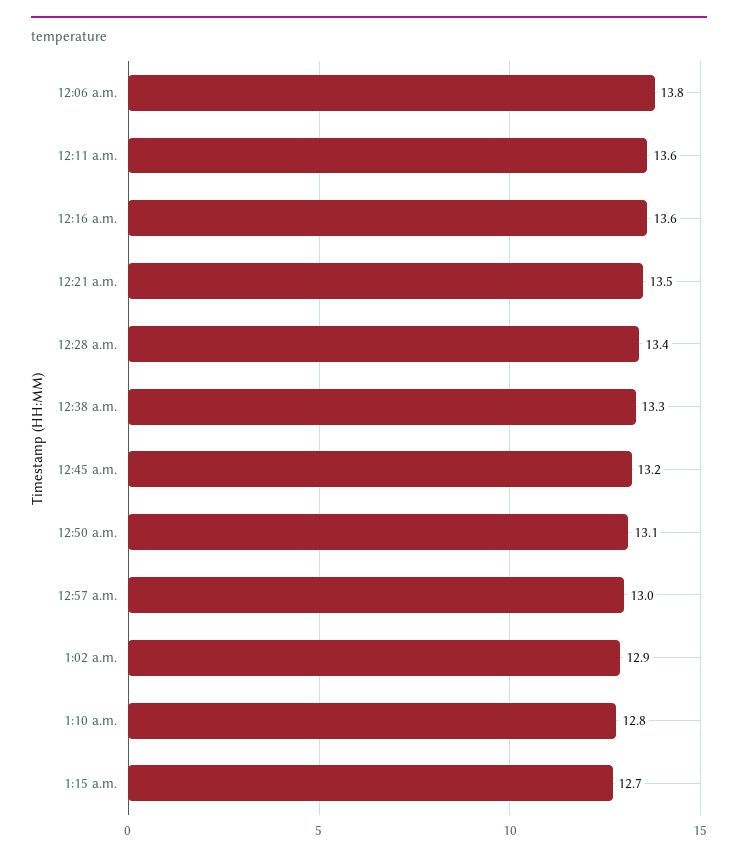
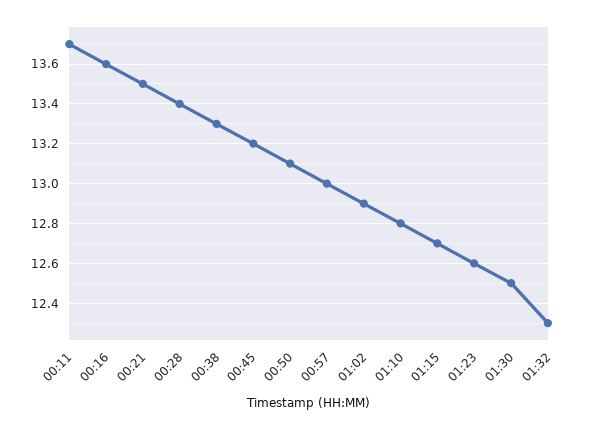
12:06 a.m.: 13.8 -> none
12:11 a.m.: 13.6 -> 13.7
01:23: none -> 12.6
01:30: none -> 12.5
01:32: none -> 12.3

